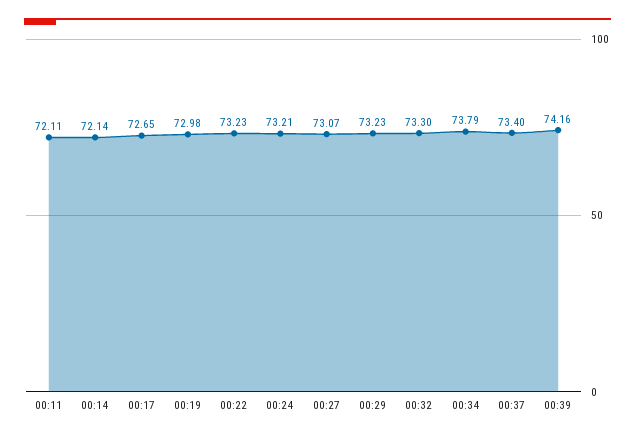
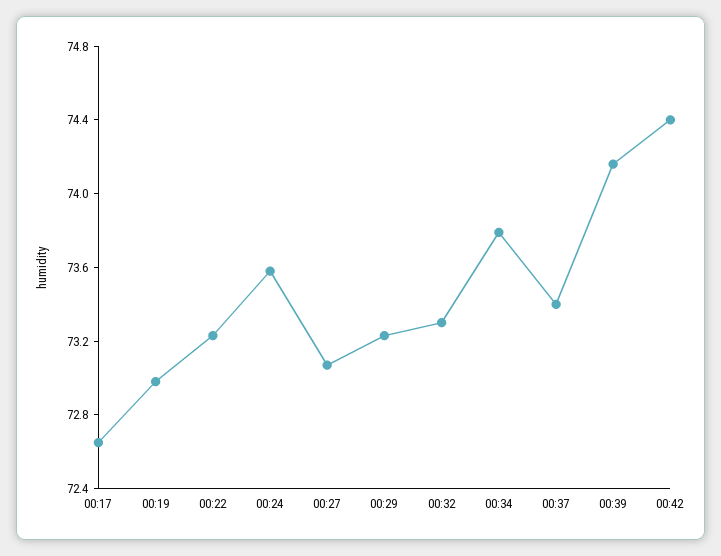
00:11: 72.11 -> none
00:14: 72.14 -> none
00:24: 73.21 -> 73.6
00:42: none -> 74.4

